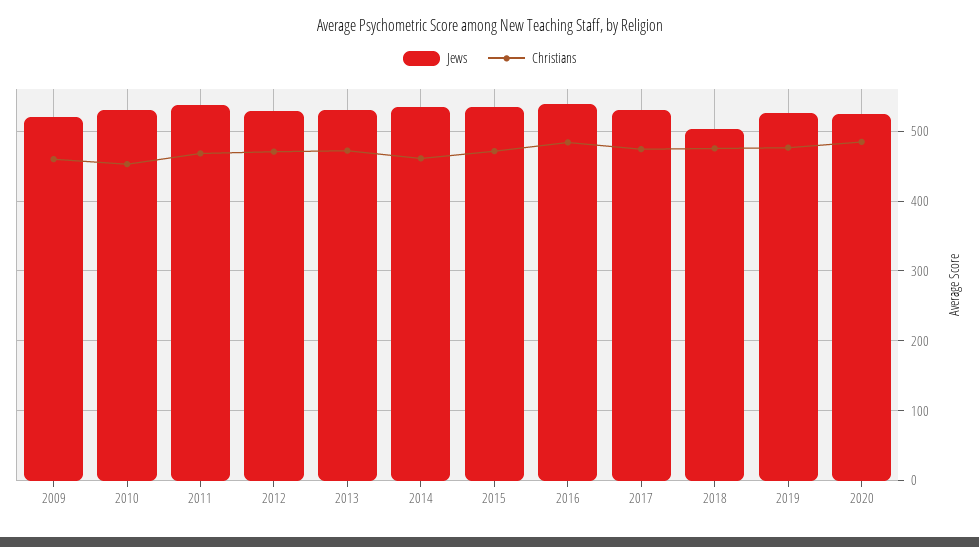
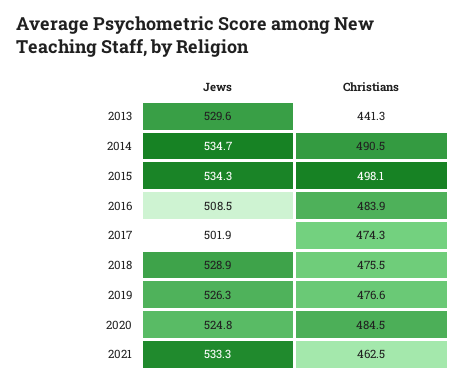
Jews, 2009: 520 -> none
Christians, 2009: 460 -> none
Jews, 2010: 530 -> none
Christians, 2010: 450 -> none
Jews, 2011: 540 -> none
Christians, 2011: 470 -> none
Jews, 2012: 530 -> none
Christians, 2012: 470 -> none
Christians, 2013: 470 -> 441.3
Christians, 2014: 460 -> 490.5
Christians, 2015: 470 -> 498.1
Jews, 2016: 540 -> 508.5
Jews, 2017: 530 -> 501.9
Jews, 2018: 500 -> 528.9
Jews, 2021: none -> 533.3
Christians, 2021: none -> 462.5

